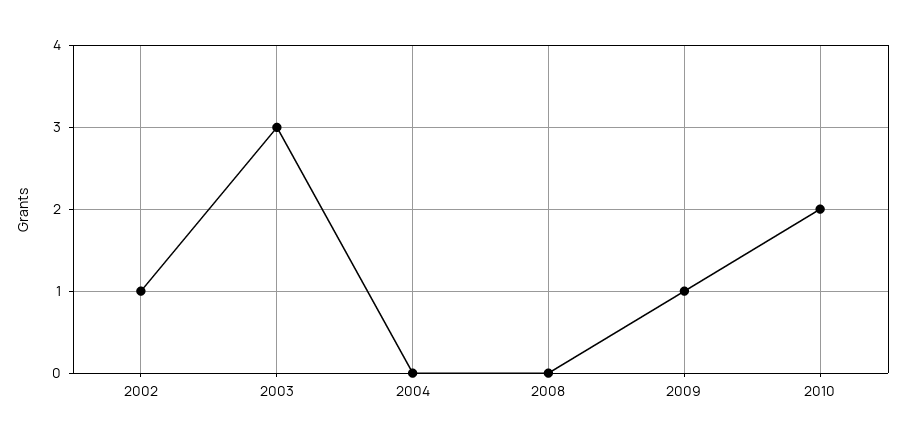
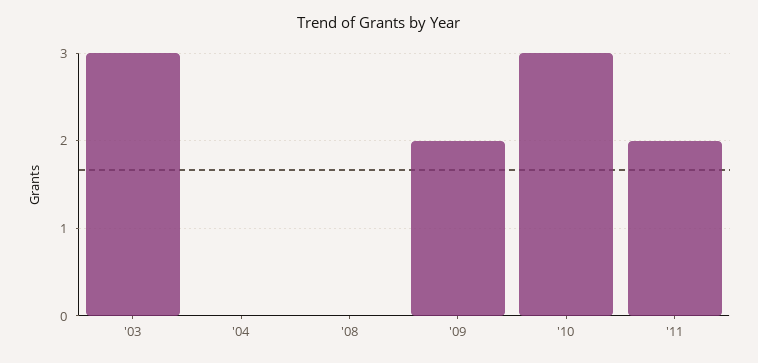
2002: 1 -> none
2009: 1 -> 2
2010: 2 -> 3
'11: none -> 2

